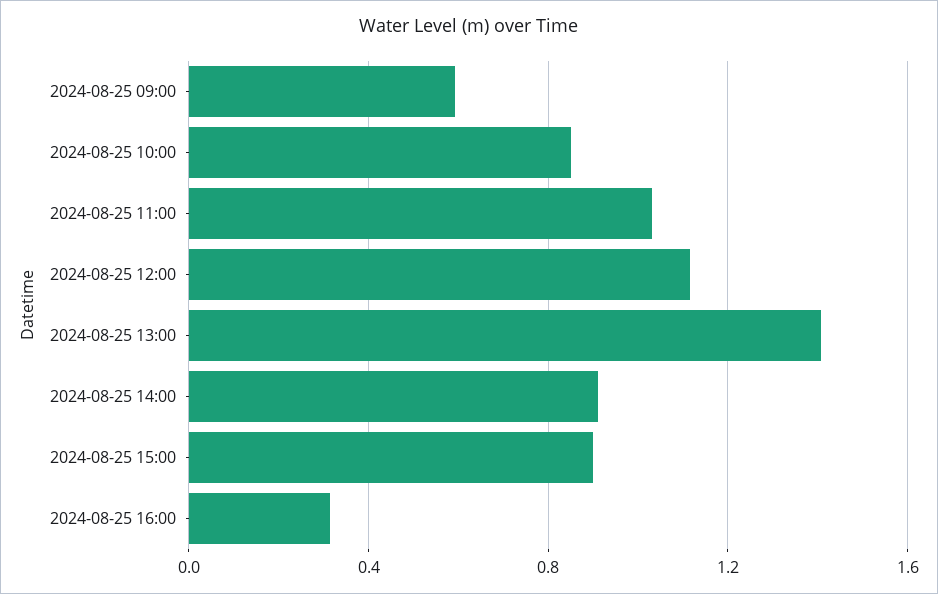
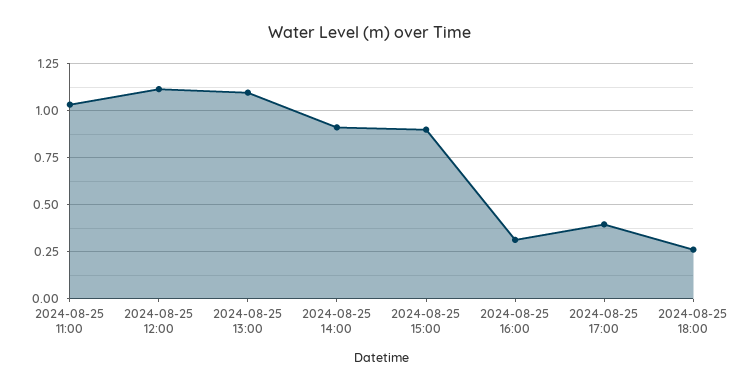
2024-08-25 09:00: 0.6 -> none
2024-08-25 10:00: 0.85 -> none
2024-08-25 13:00: 1.4 -> 1.1
2024-08-25 17:00: none -> 0.4
2024-08-25 18:00: none -> 0.25

